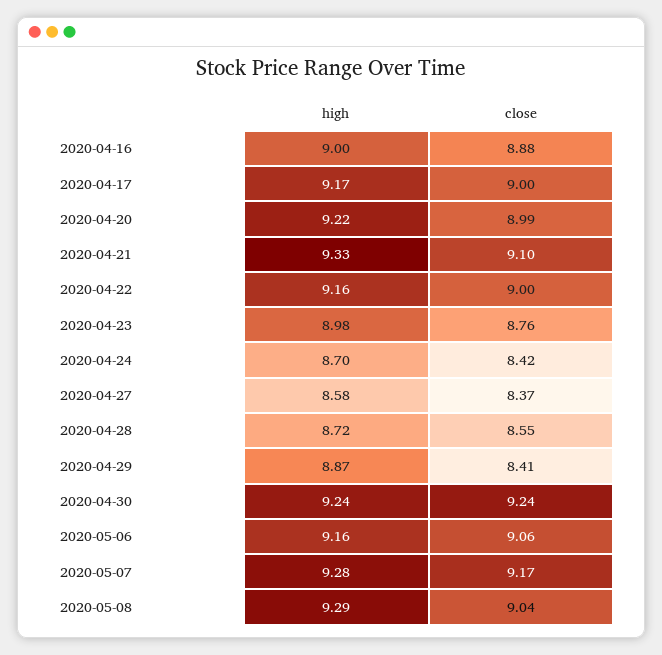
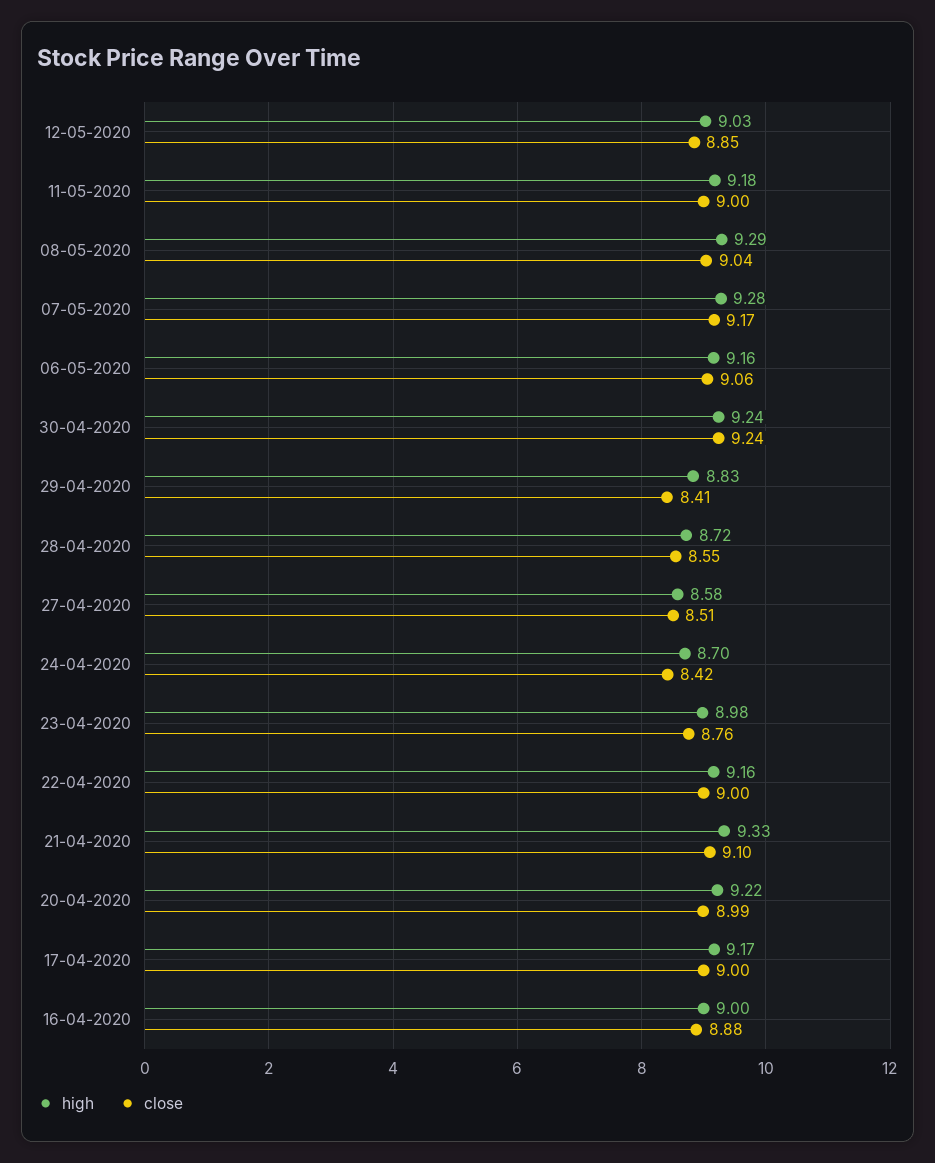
close, 2020-04-27: 8.37 -> 8.51
high, 2020-04-29: 8.87 -> 8.83
high, 12-05-2020: none -> 9.03
close, 12-05-2020: none -> 8.85
high, 11-05-2020: none -> 9.18
close, 11-05-2020: none -> 9

